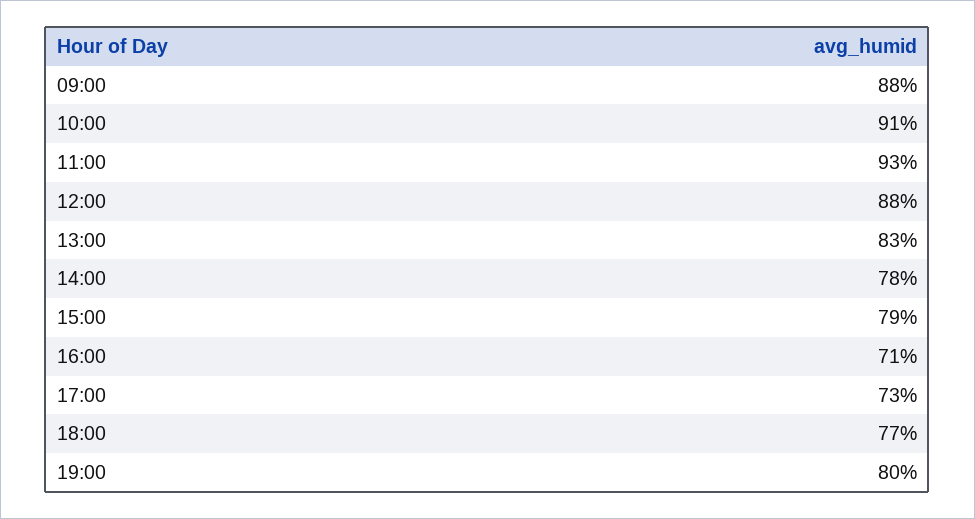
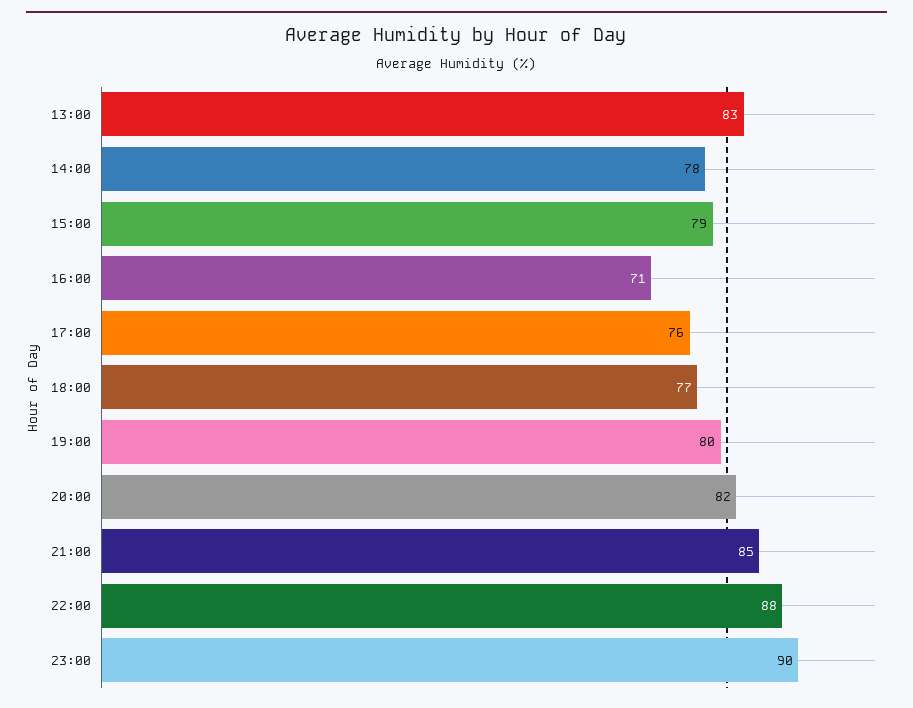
09:00: 88 -> none
10:00: 91 -> none
11:00: 93 -> none
12:00: 88 -> none
17:00: 73 -> 76
20:00: none -> 82
21:00: none -> 85
22:00: none -> 88
23:00: none -> 90

